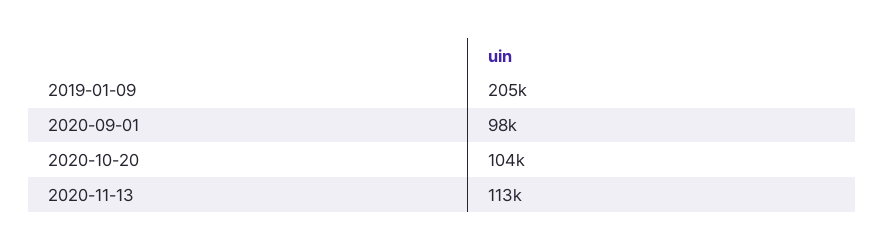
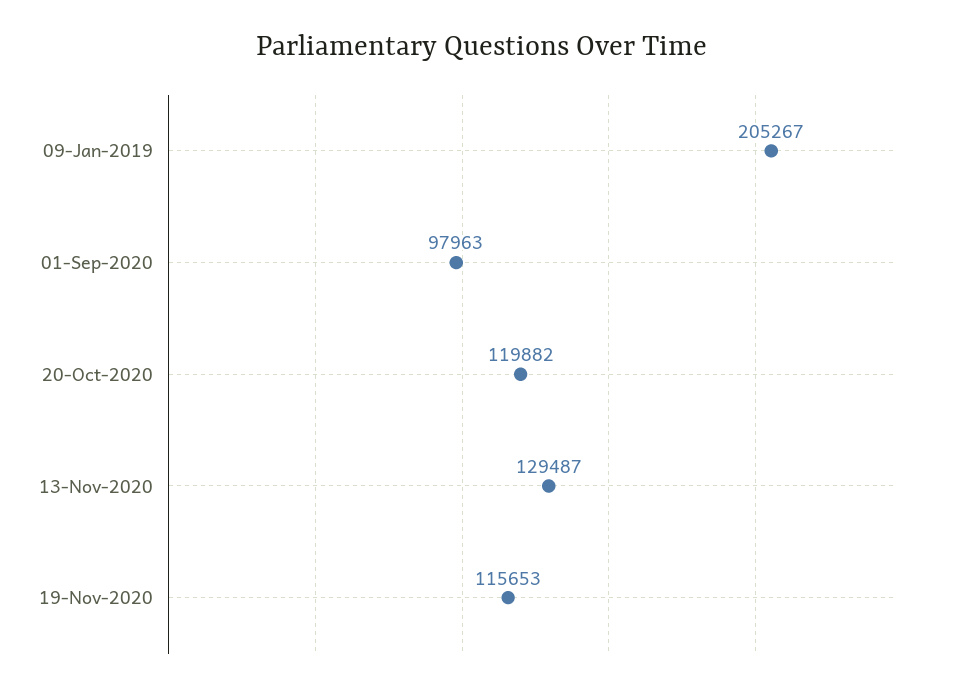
2020-10-20: 104000 -> 119882
2020-11-13: 113000 -> 129487
19-Nov-2020: none -> 115653

